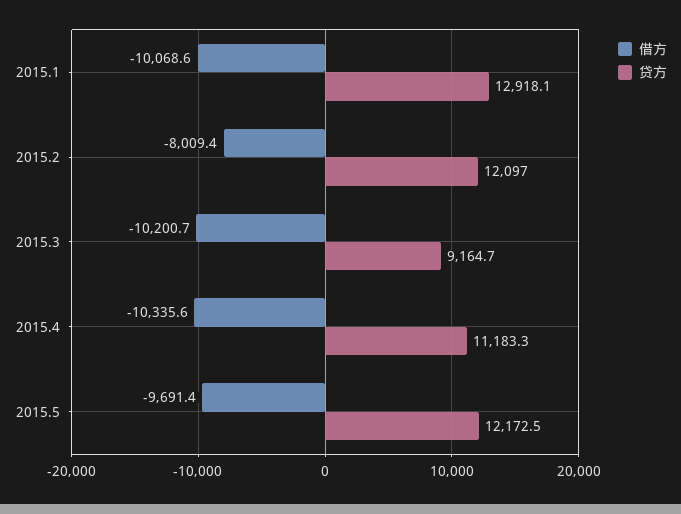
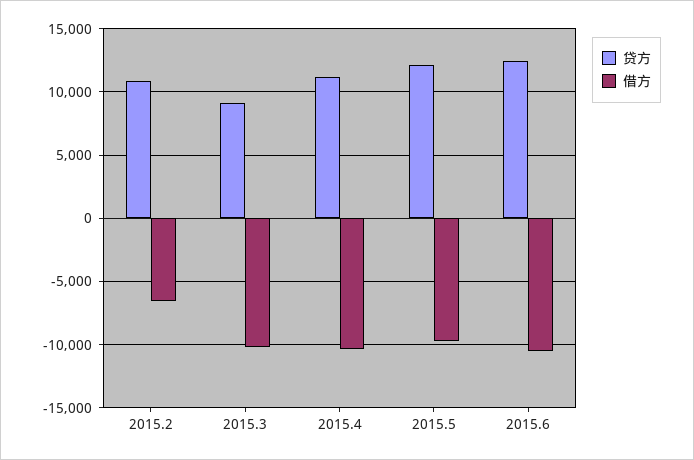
借方, 2015.1: -10068.6 -> none
贷方, 2015.1: 12918.1 -> none
借方, 2015.2: -8009.4 -> -6500
贷方, 2015.2: 12097 -> 11000
贷方, 2015.6: none -> 12500
借方, 2015.6: none -> -10500

